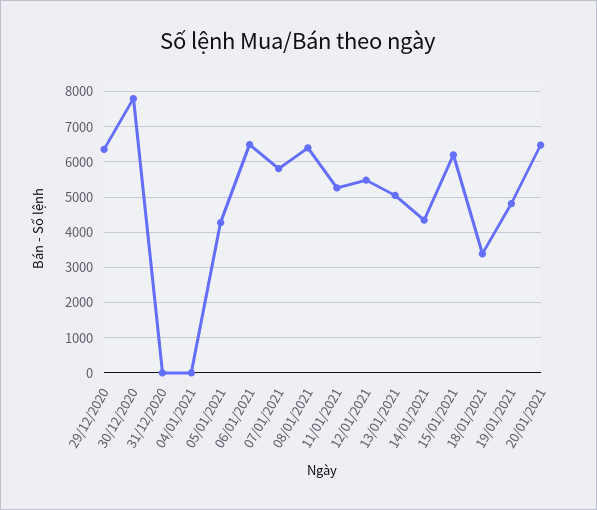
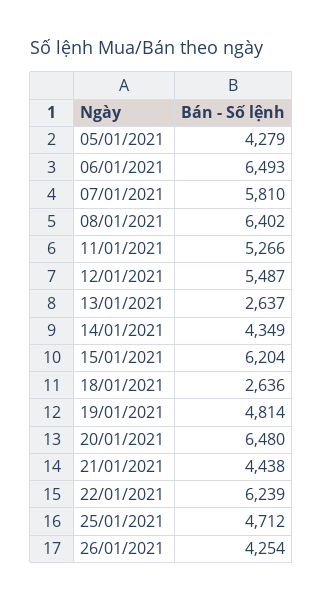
29/12/2020: 6400 -> none
30/12/2020: 7800 -> none
31/12/2020: 0 -> none
04/01/2021: 0 -> none
13/01/2021: 5000 -> 2637
18/01/2021: 3400 -> 2636
21/01/2021: none -> 4438
22/01/2021: none -> 6239
25/01/2021: none -> 4712
26/01/2021: none -> 4254

